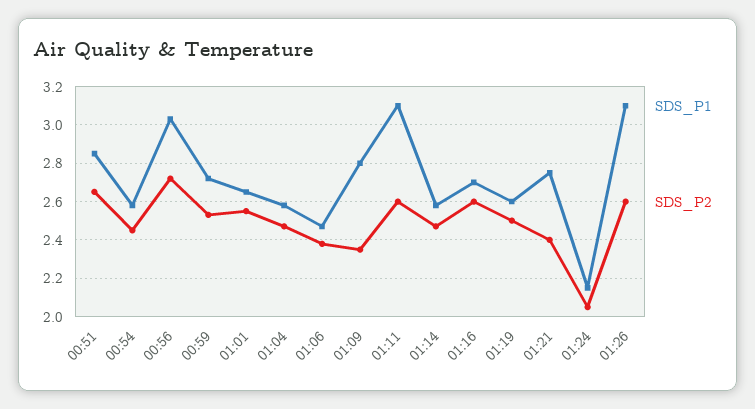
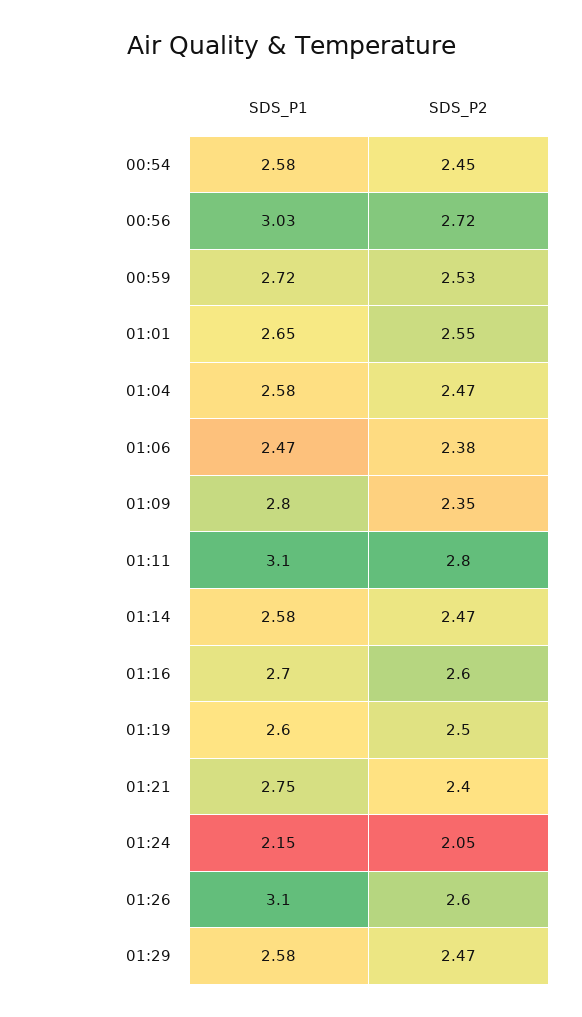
SDS_P1, 00:51: 2.85 -> none
SDS_P2, 00:51: 2.65 -> none
SDS_P2, 01:11: 2.6 -> 2.8
SDS_P1, 01:29: none -> 2.58
SDS_P2, 01:29: none -> 2.47

